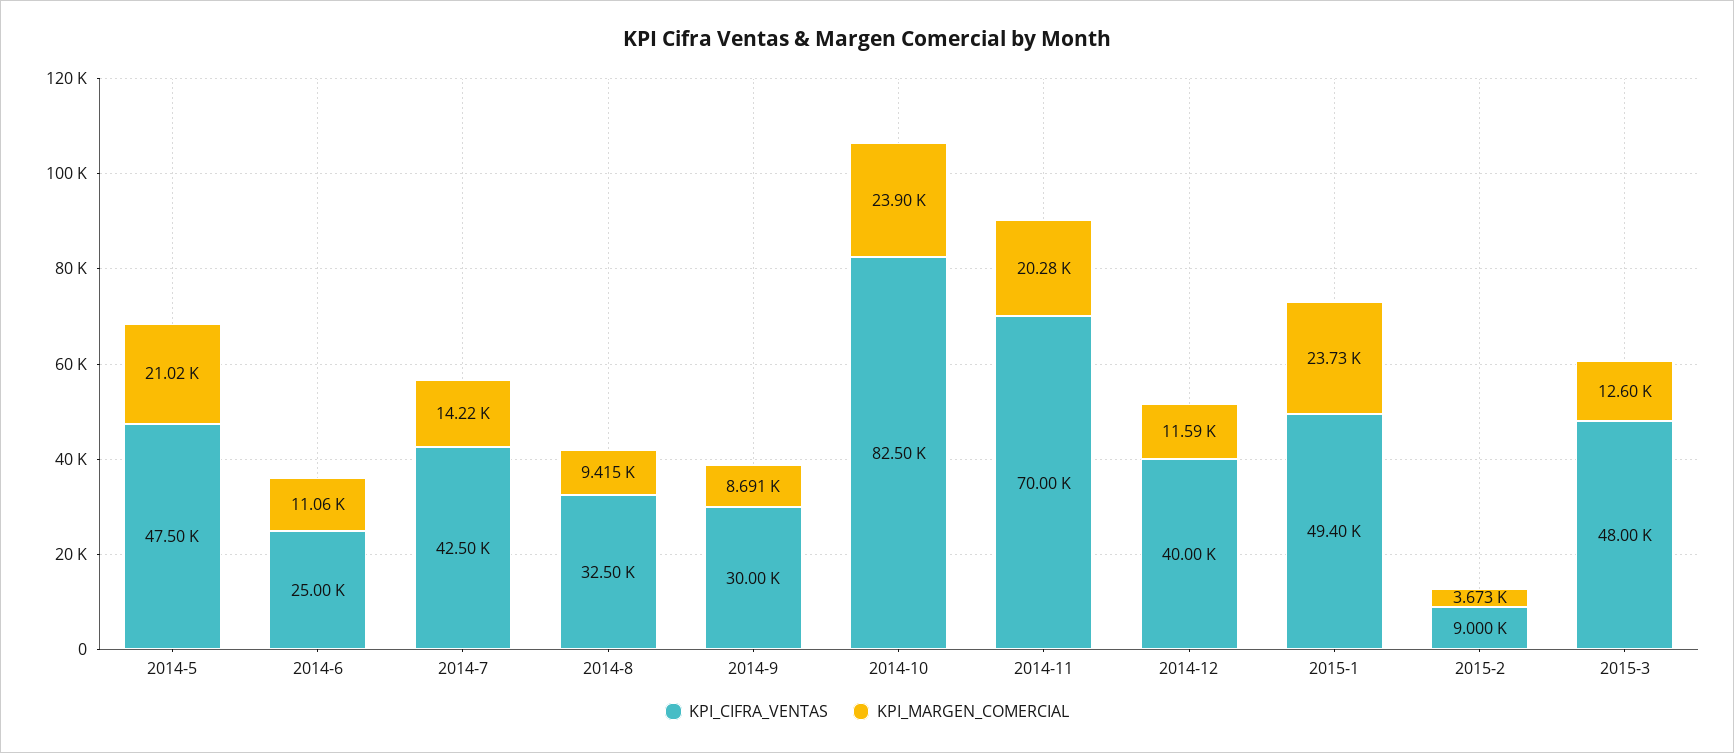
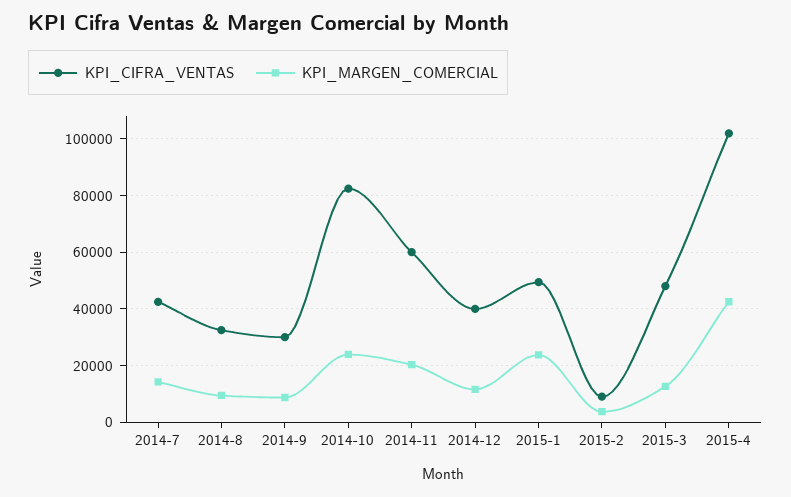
KPI_CIFRA_VENTAS, 2014-5: 47500 -> none
KPI_MARGEN_COMERCIAL, 2014-5: 21020 -> none
KPI_CIFRA_VENTAS, 2014-6: 25000 -> none
KPI_MARGEN_COMERCIAL, 2014-6: 11060 -> none
KPI_CIFRA_VENTAS, 2014-11: 70000 -> 60000
KPI_CIFRA_VENTAS, 2015-4: none -> 102500
KPI_MARGEN_COMERCIAL, 2015-4: none -> 42500

